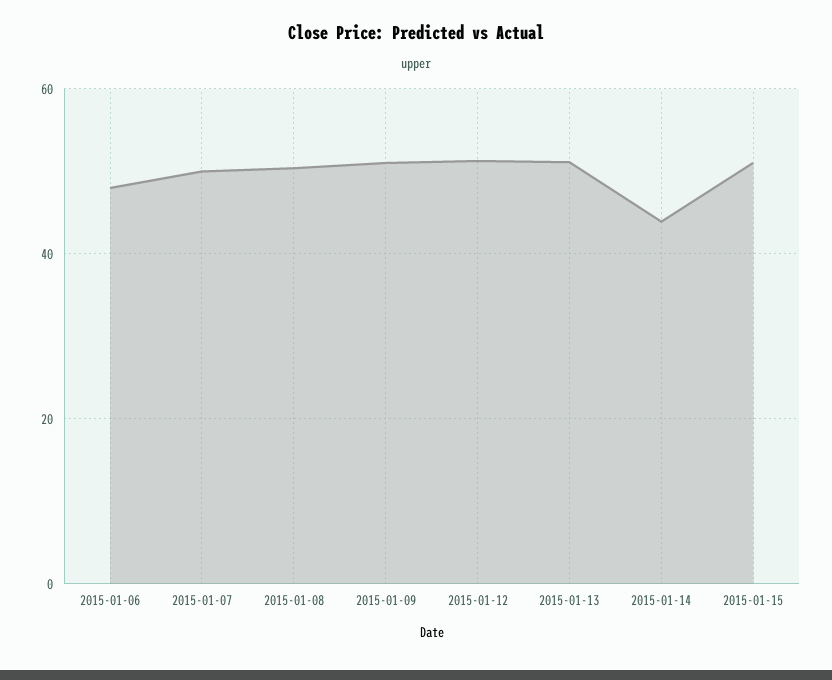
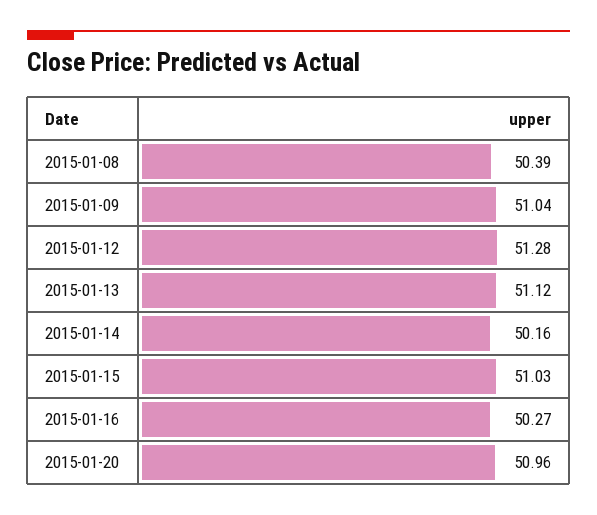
2015-01-06: 48 -> none
2015-01-07: 50 -> none
2015-01-14: 44 -> 50.16
2015-01-16: none -> 50.27
2015-01-20: none -> 50.96

